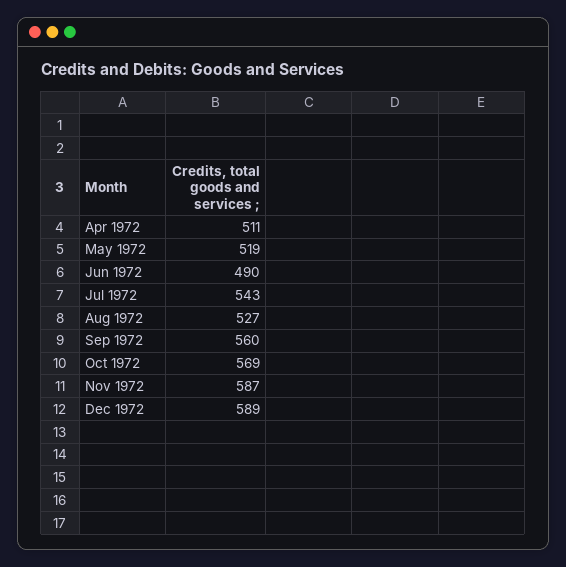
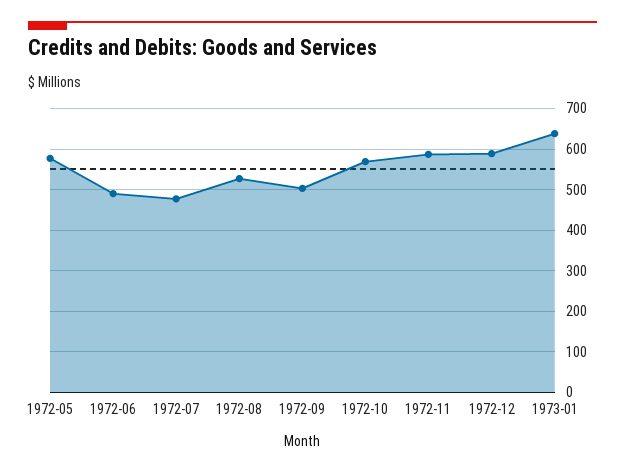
Apr 1972: 511 -> none
May 1972: 519 -> 580
Jul 1972: 543 -> 480
Sep 1972: 560 -> 500
1973-01: none -> 640

